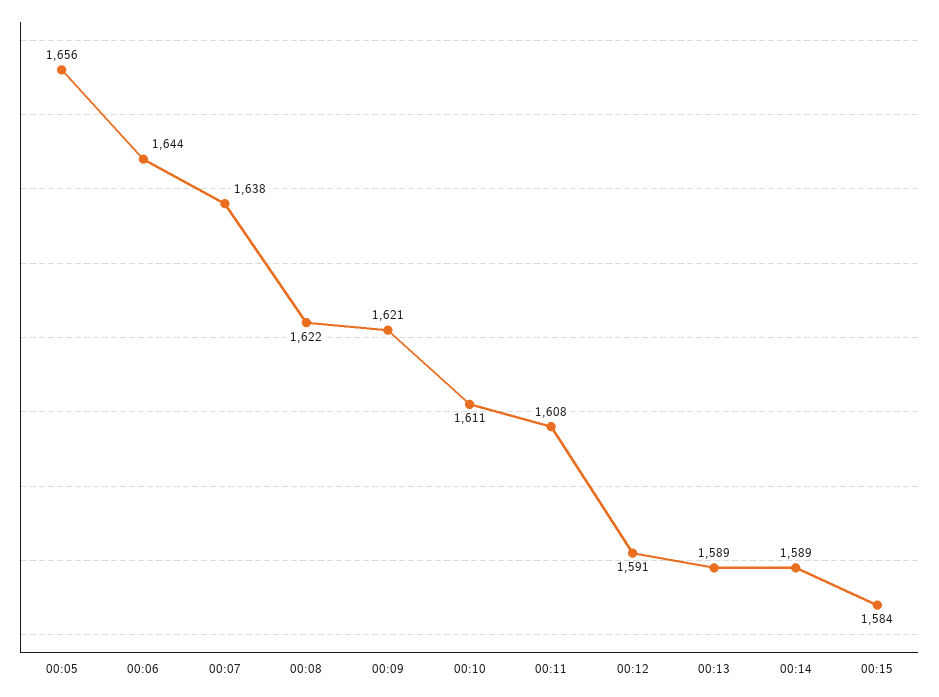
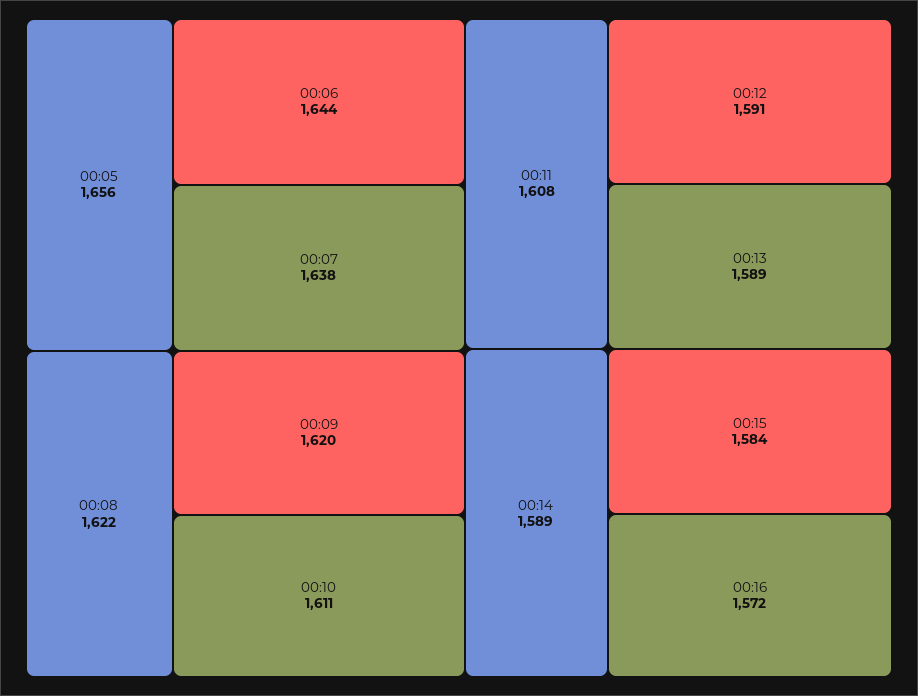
00:09: 1621 -> 1620
00:16: none -> 1572

